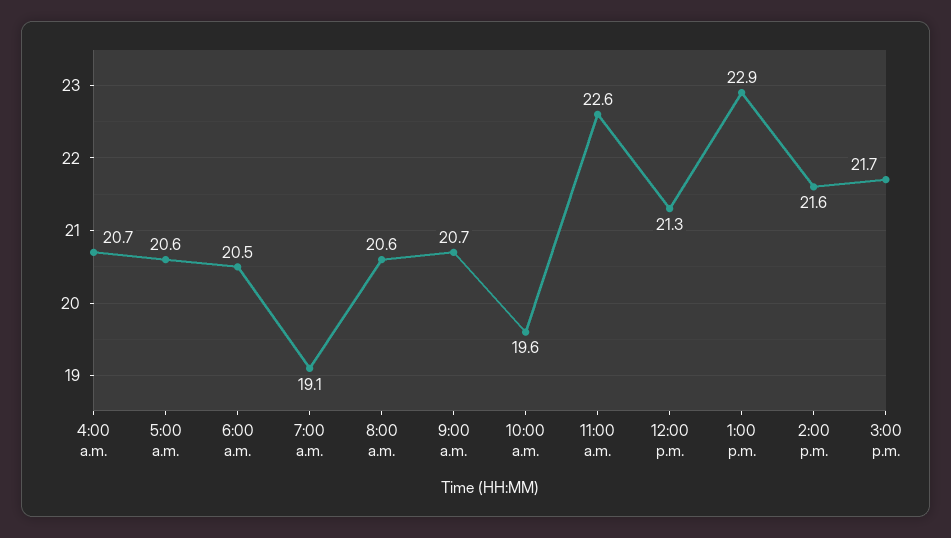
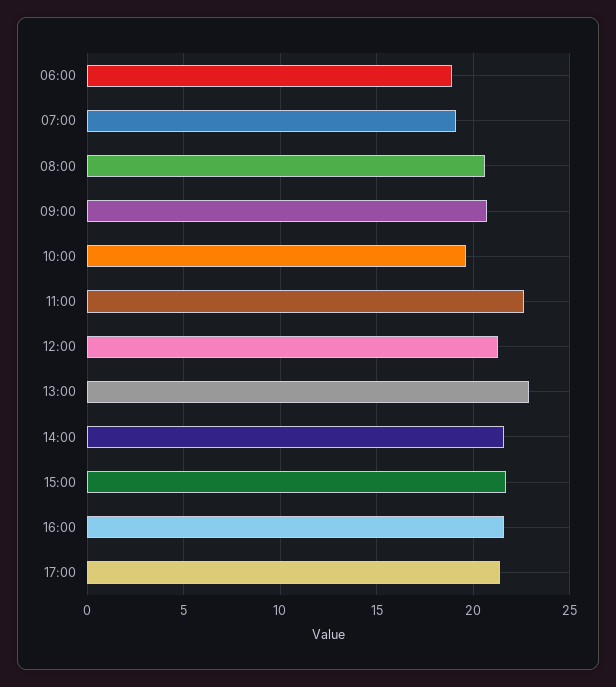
4:00 a.m.: 20.7 -> none
5:00 a.m.: 20.6 -> none
6:00 a.m.: 20.5 -> 19
16:00: none -> 21.5
17:00: none -> 21.5

